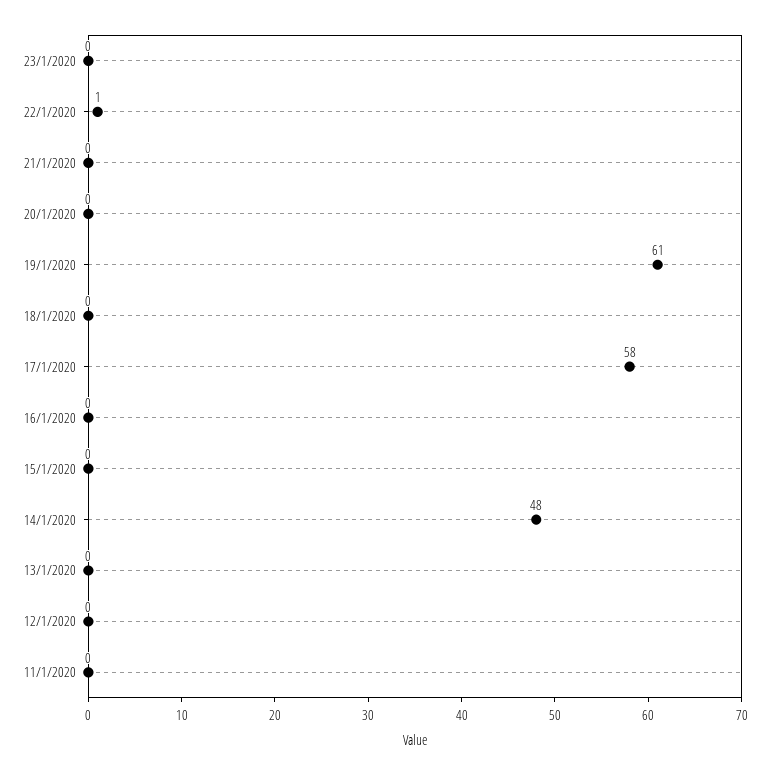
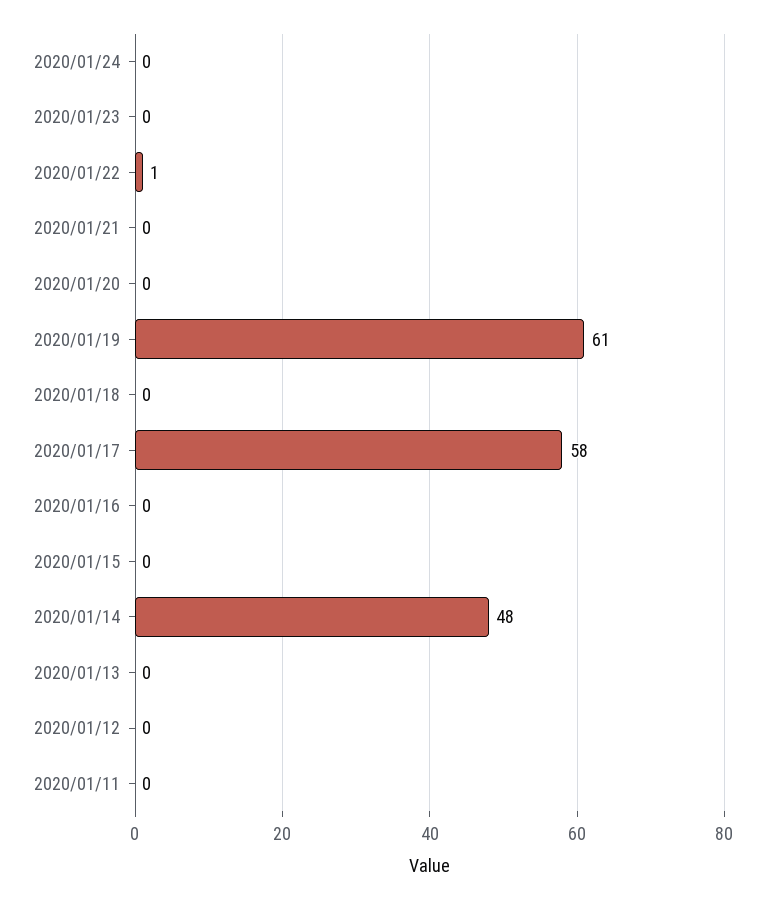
2020/01/24: none -> 0

